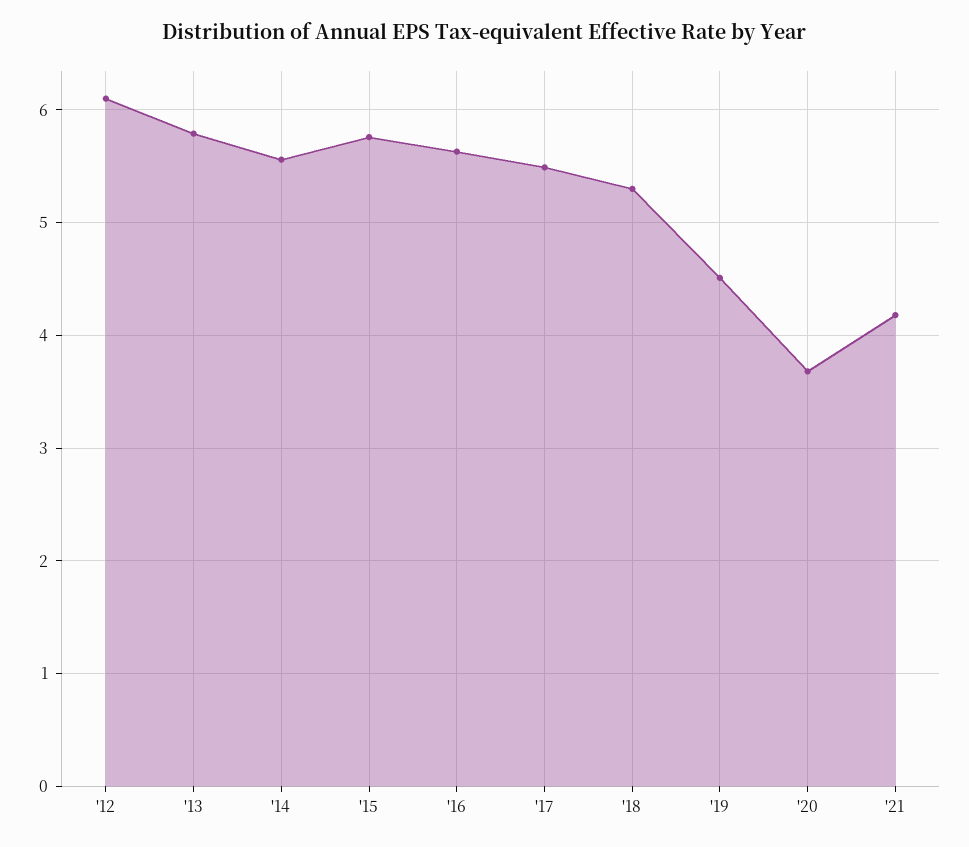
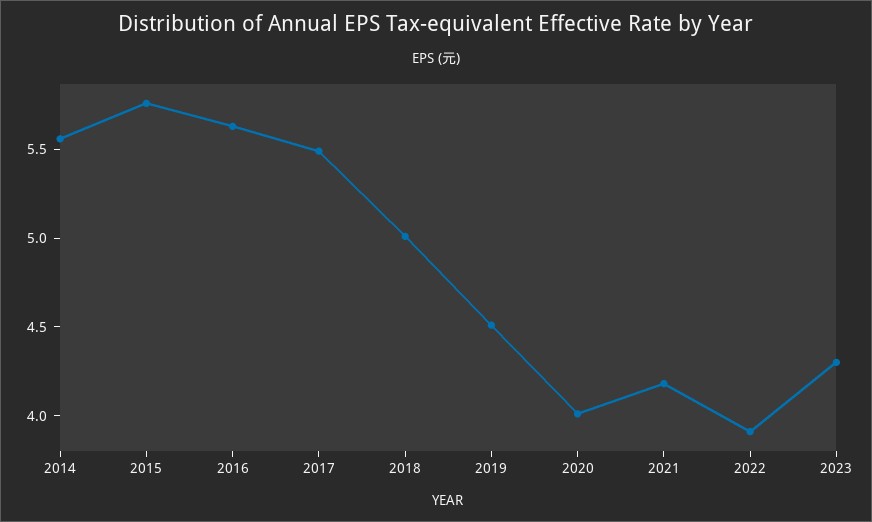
'12: 6.1 -> none
'13: 5.8 -> none
'18: 5.3 -> 5
'20: 3.7 -> 4
2022: none -> 3.9
2023: none -> 4.3

